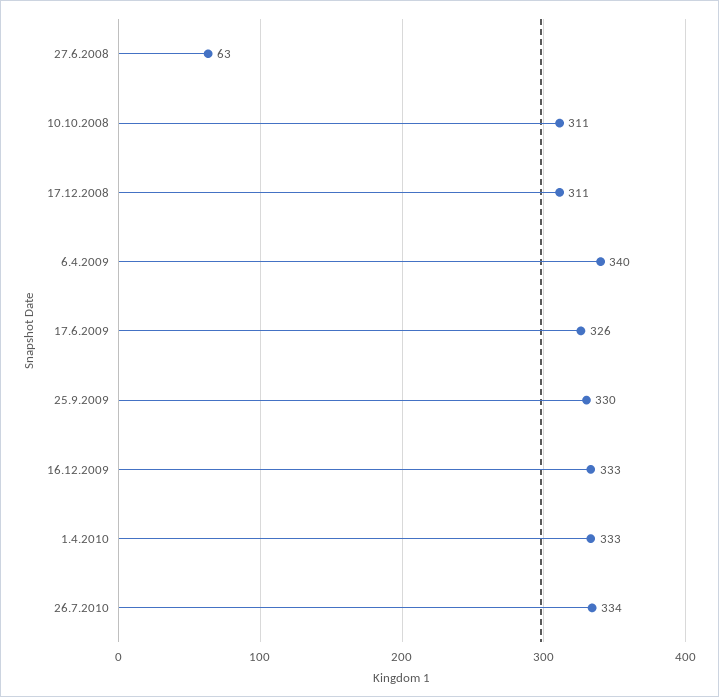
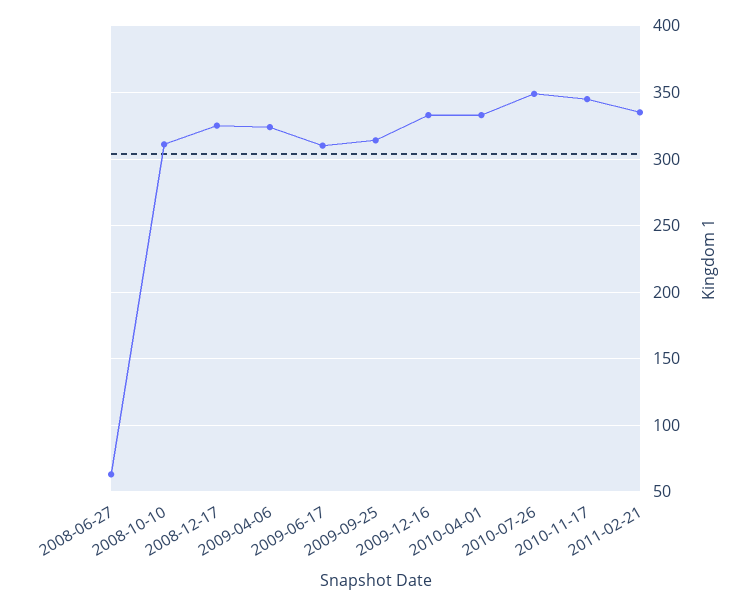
17.12.2008: 311 -> 325
6.4.2009: 340 -> 325
17.6.2009: 326 -> 310
25.9.2009: 330 -> 315
26.7.2010: 334 -> 350
2010-11-17: none -> 345
2011-02-21: none -> 335

